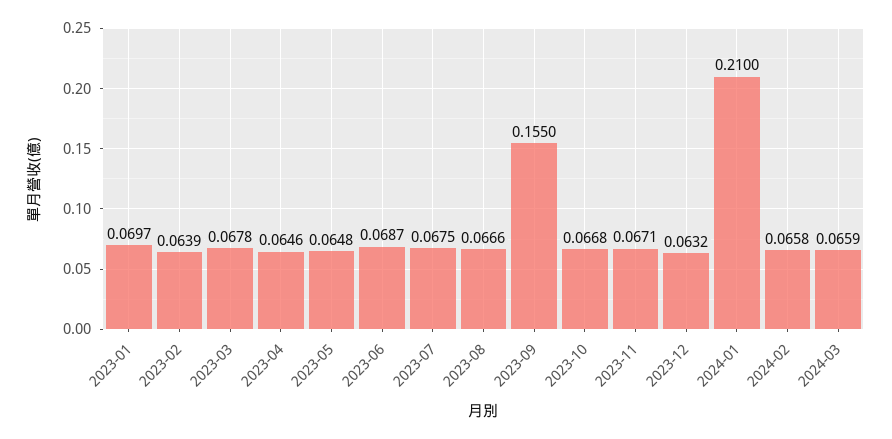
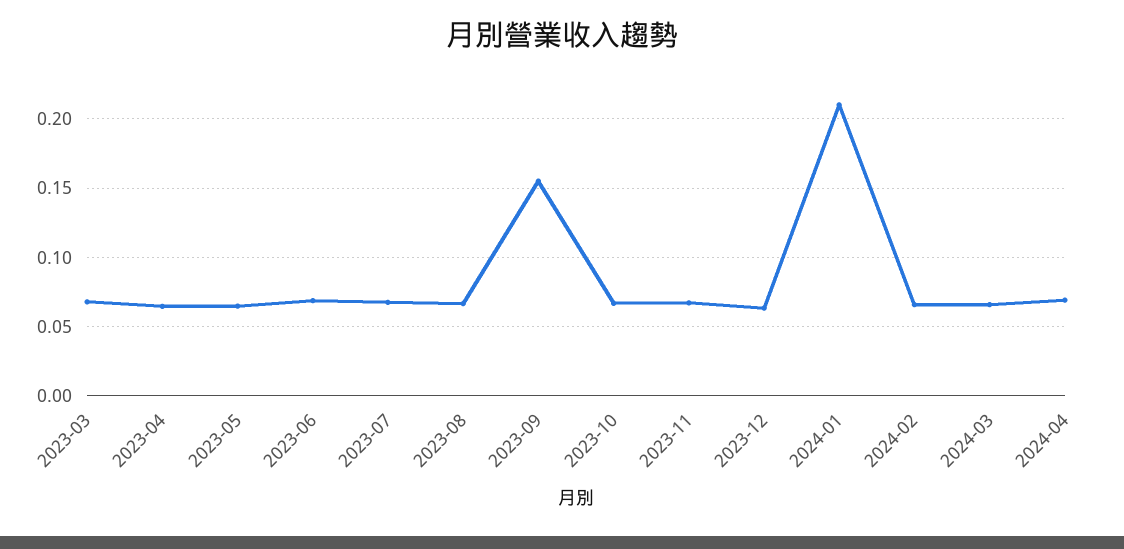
2023-01: 0.0697 -> none
2023-02: 0.0639 -> none
2024-04: none -> 0.07

